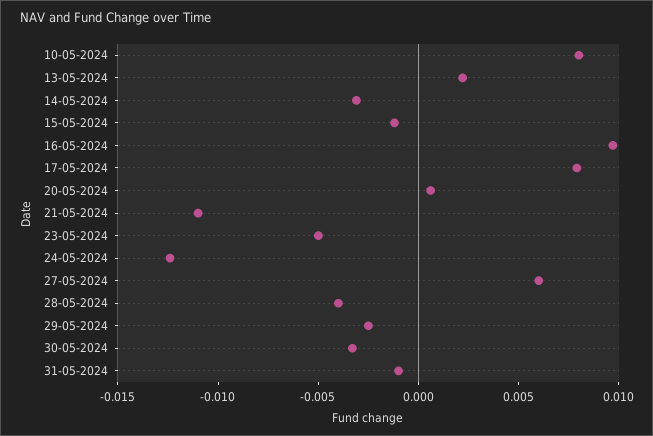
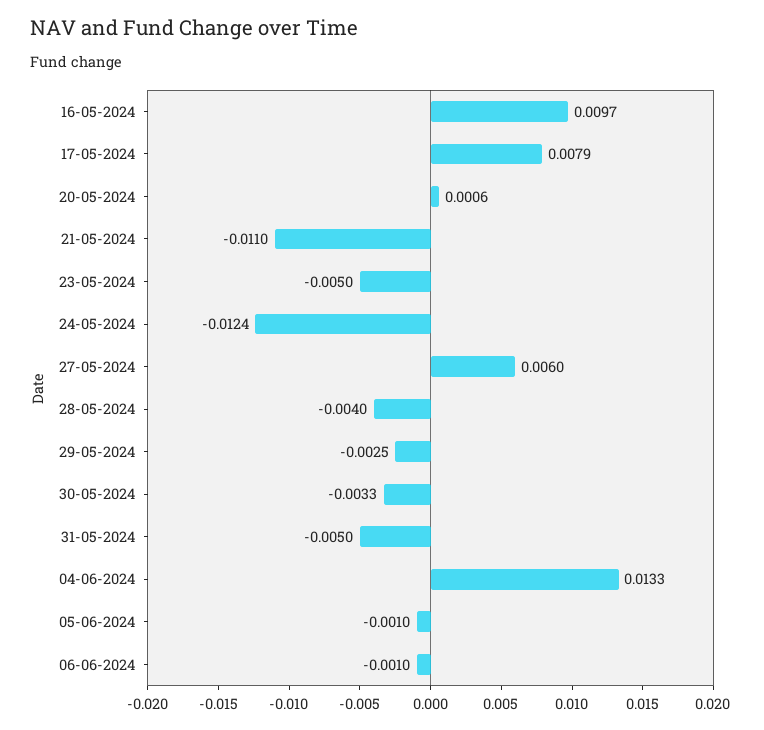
10-05-2024: 0.008 -> none
13-05-2024: 0.002 -> none
14-05-2024: -0.003 -> none
15-05-2024: -0.001 -> none
31-05-2024: -0.001 -> -0.005
04-06-2024: none -> 0.0133
05-06-2024: none -> -0.001
06-06-2024: none -> -0.001

